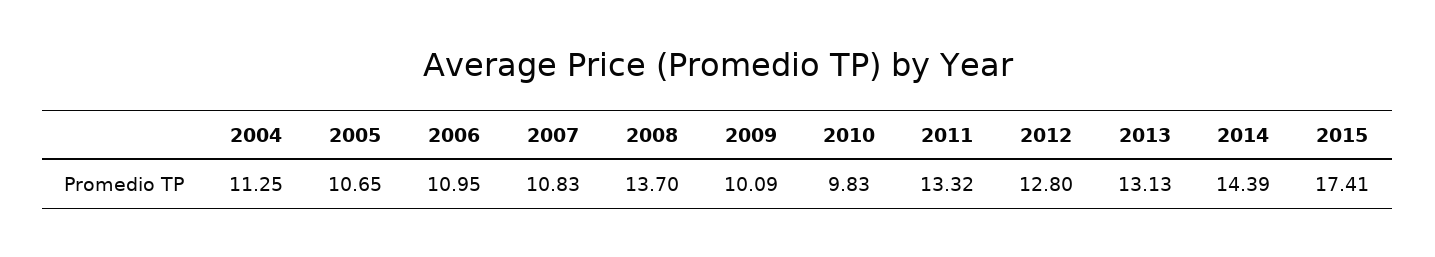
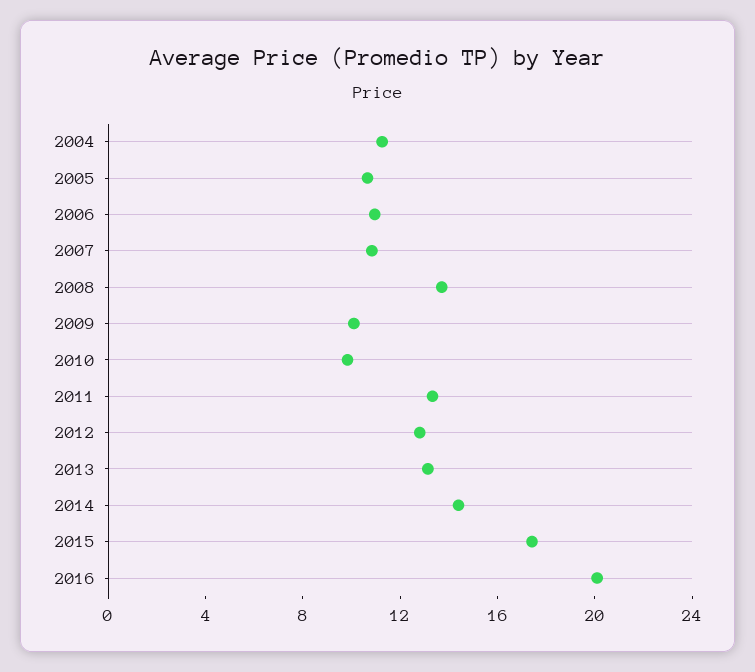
2016: none -> 20

